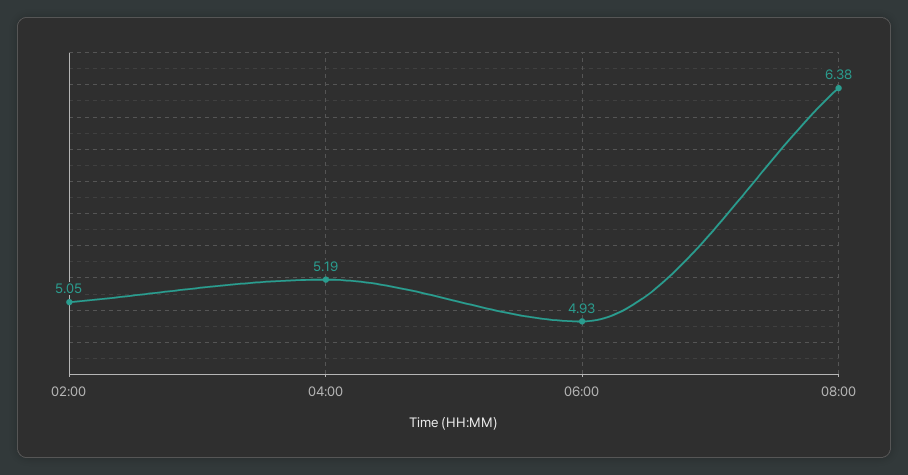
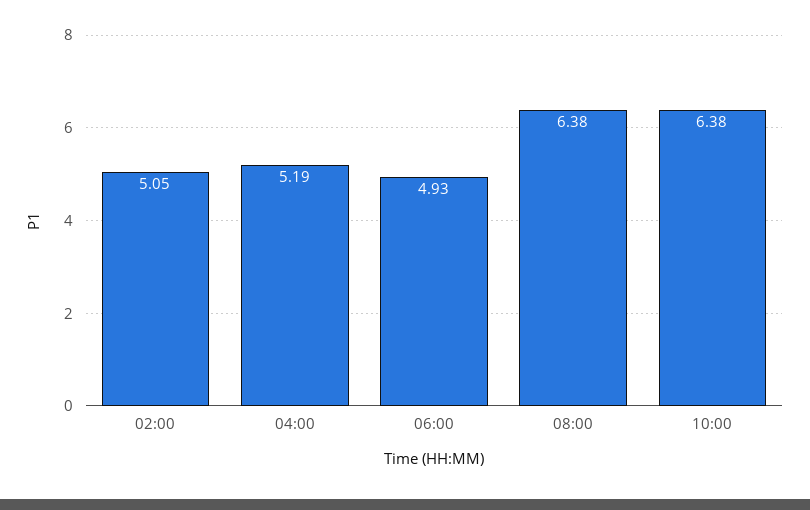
10:00: none -> 6.38

